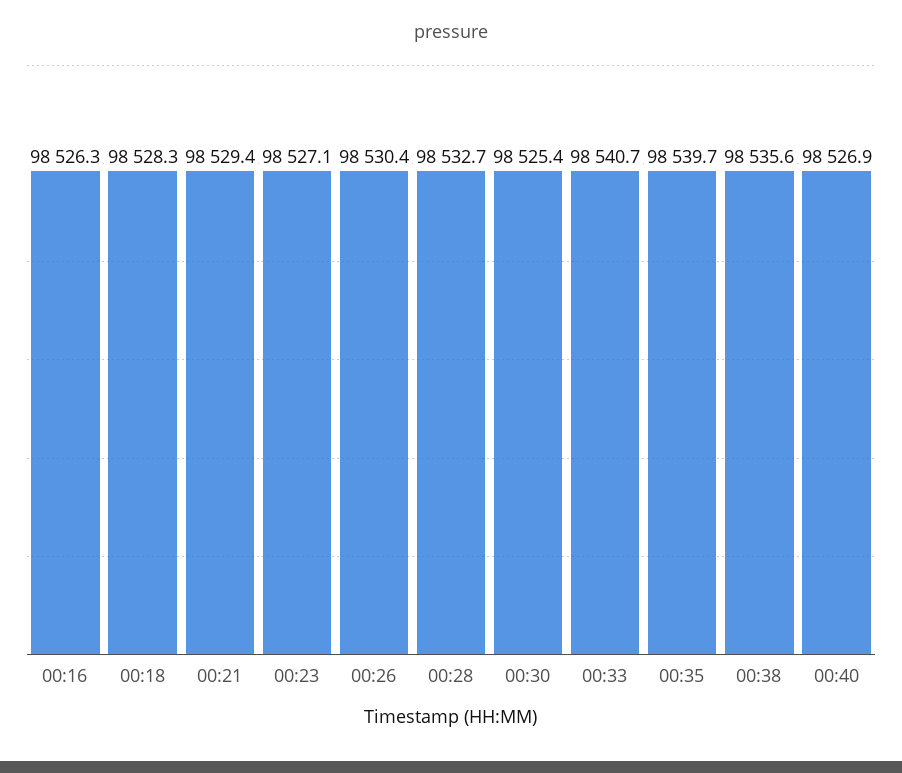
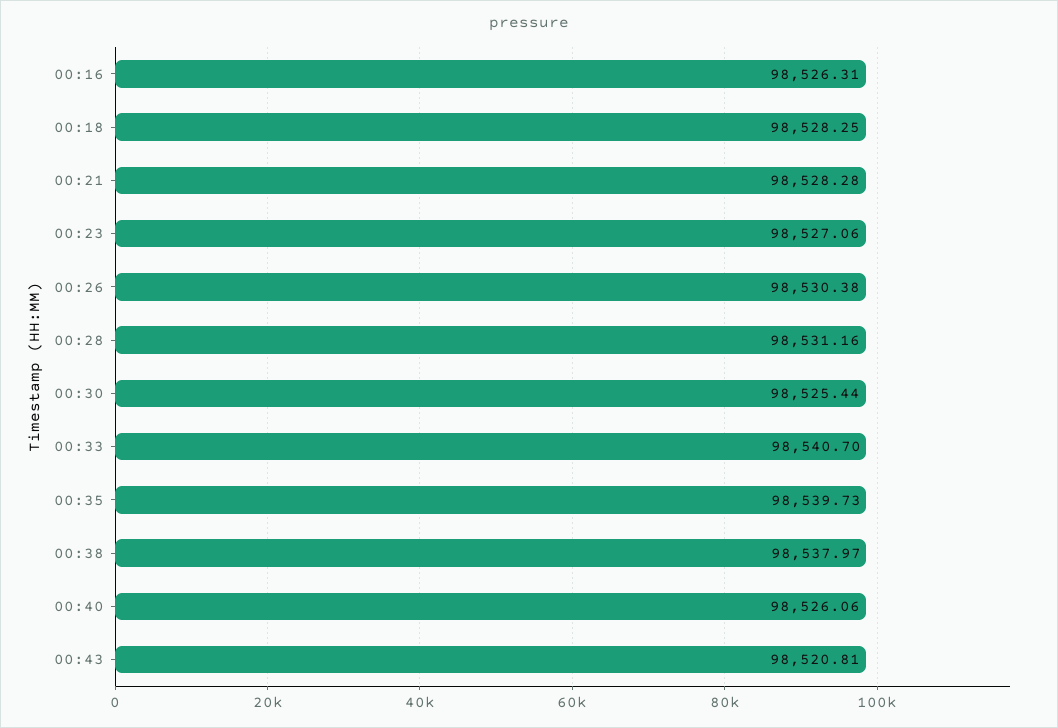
00:21: 98529.4 -> 98528.28
00:28: 98532.7 -> 98531.16
00:38: 98535.6 -> 98537.97
00:40: 98526.9 -> 98526.06
00:43: none -> 98520.81

